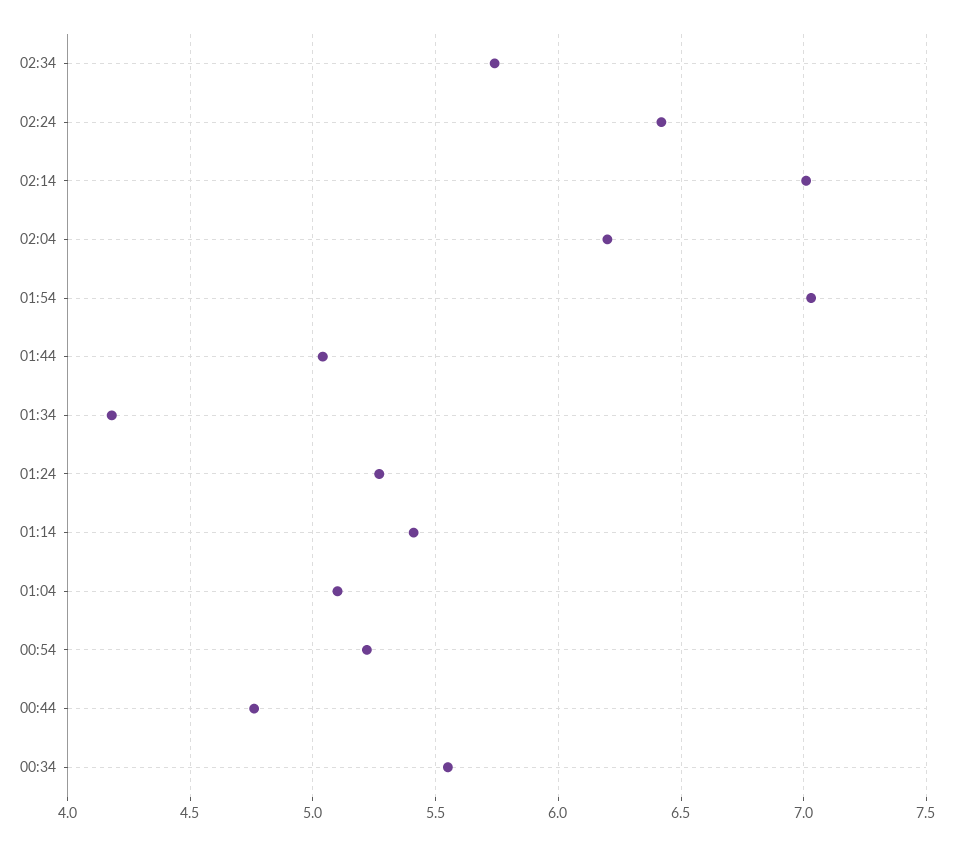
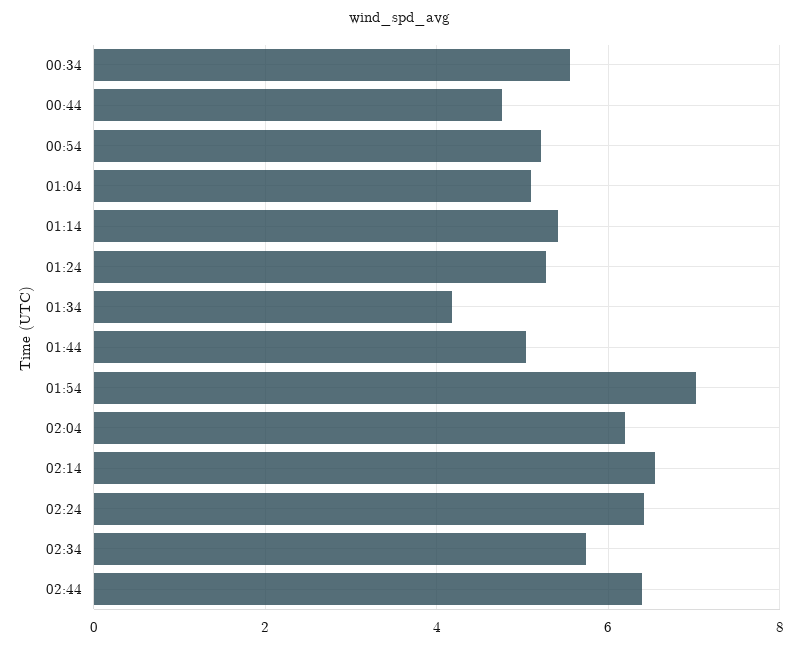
02:14: 7 -> 6.6
02:44: none -> 6.4

